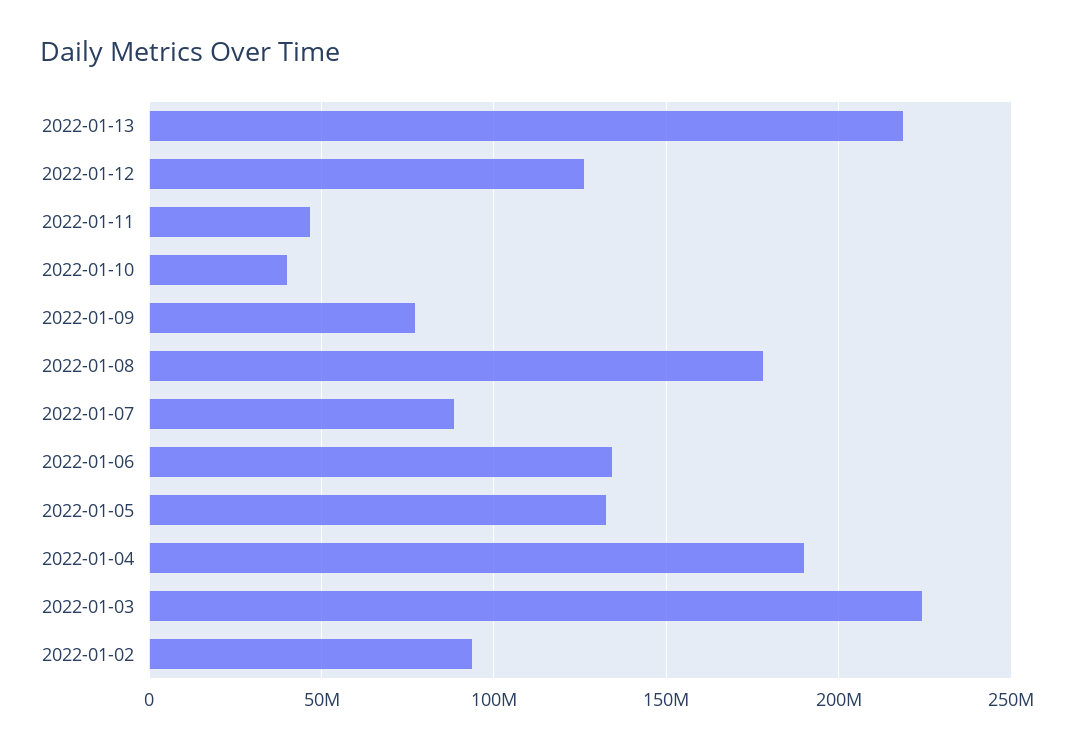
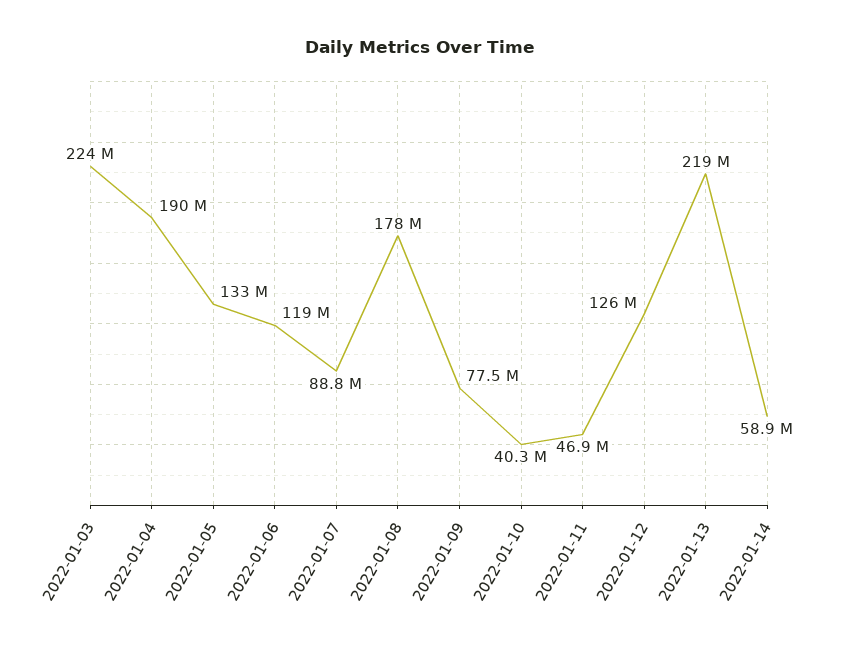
2022-01-06: 135000000 -> 119000000
2022-01-02: 95000000 -> none
2022-01-14: none -> 58900000

